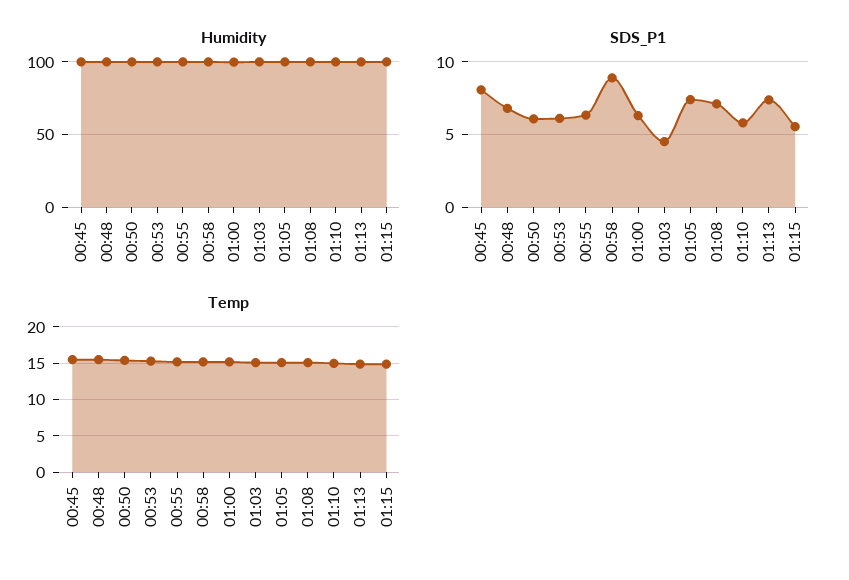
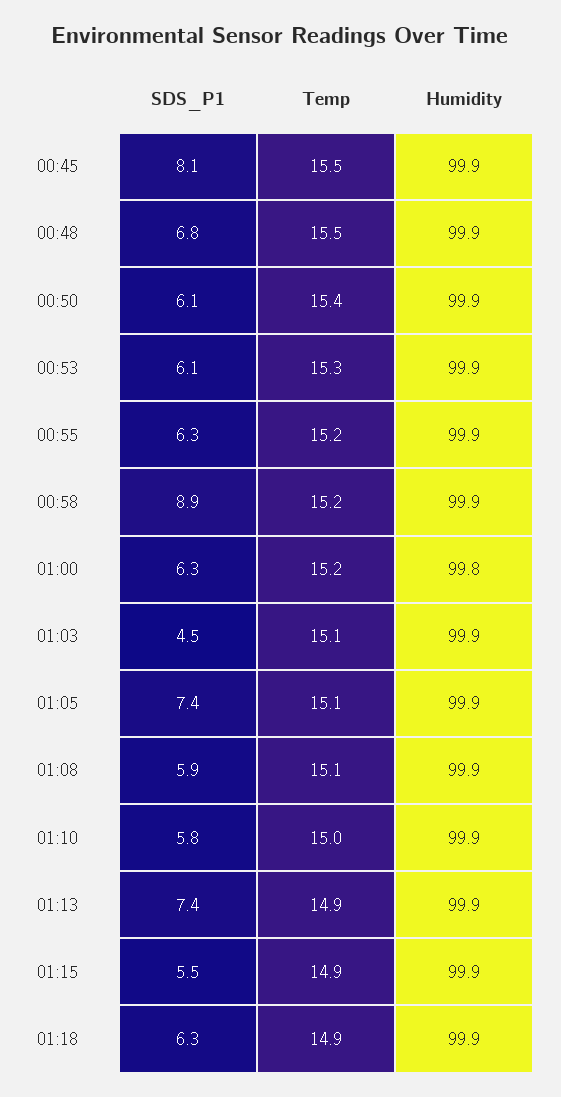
SDS_P1, 01:08: 7 -> 5.9
SDS_P1, 01:18: none -> 6.3
Temp, 01:18: none -> 14.9
Humidity, 01:18: none -> 99.9

